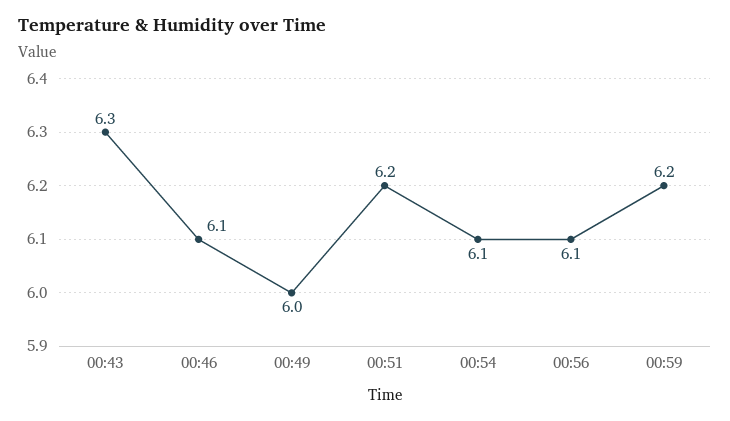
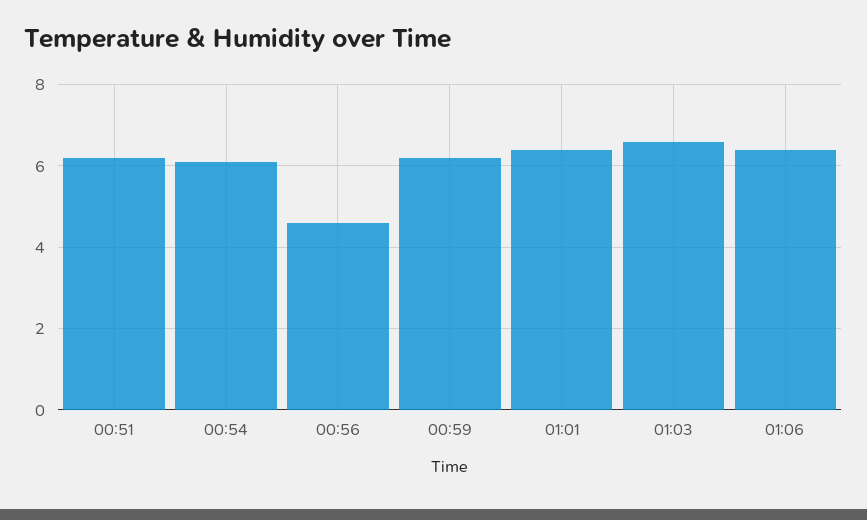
00:43: 6.3 -> none
00:46: 6.1 -> none
00:49: 6 -> none
00:56: 6.1 -> 4.5
01:01: none -> 6.5
01:03: none -> 6.5
01:06: none -> 6.5

